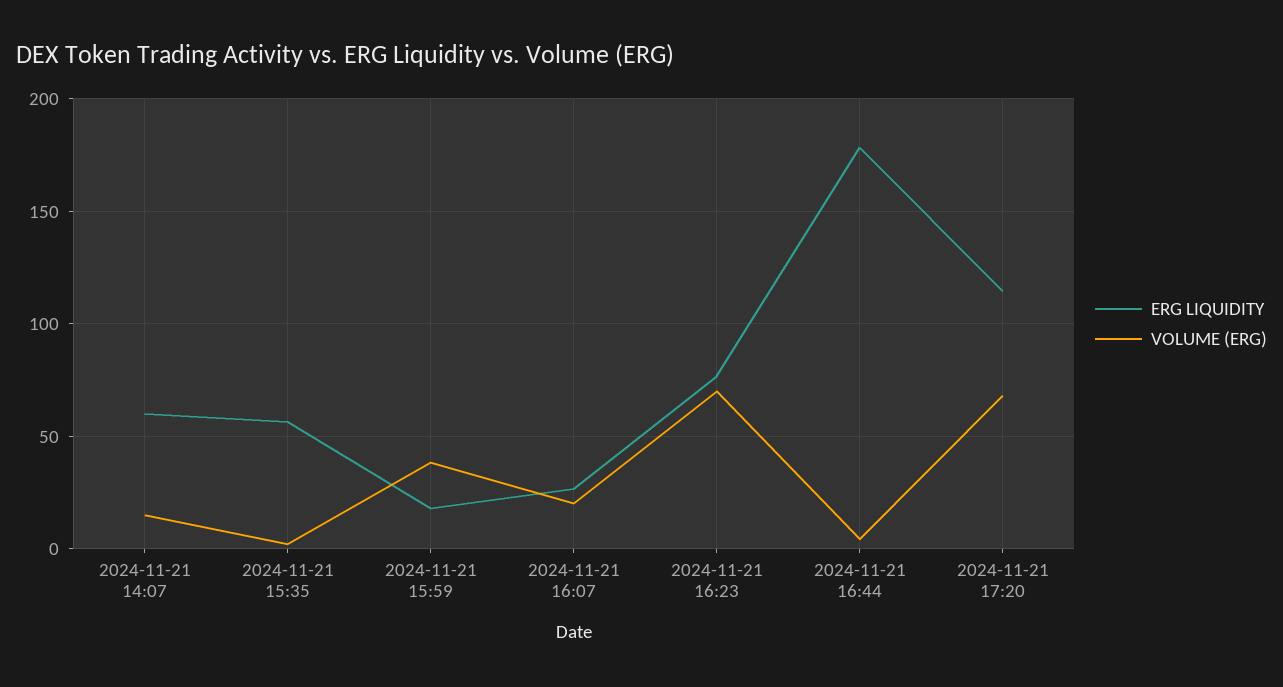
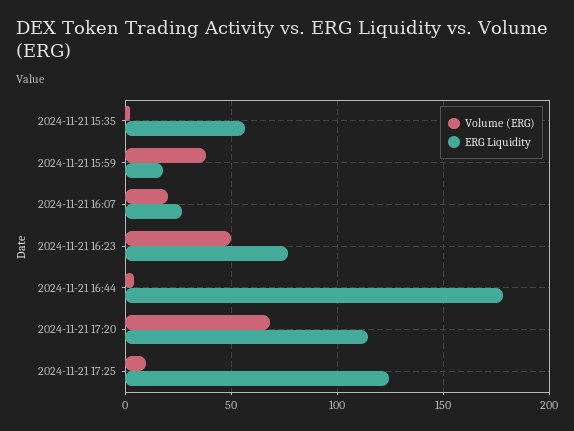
ERG LIQUIDITY, 2024-11-21 14:07: 60 -> none
VOLUME (ERG), 2024-11-21 14:07: 15 -> none
VOLUME (ERG), 2024-11-21 16:23: 70 -> 50
VOLUME (ERG), 2024-11-21 17:25: none -> 10
ERG LIQUIDITY, 2024-11-21 17:25: none -> 125

